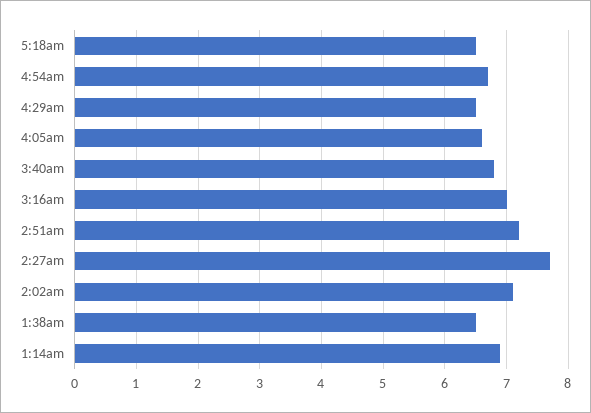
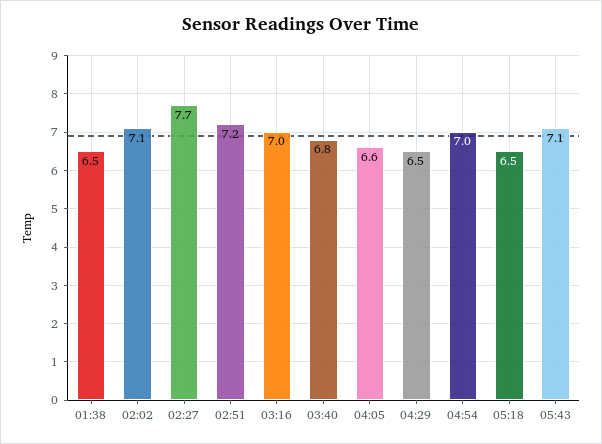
4:54am: 6.7 -> 7
1:14am: 6.9 -> none
05:43: none -> 7.1

